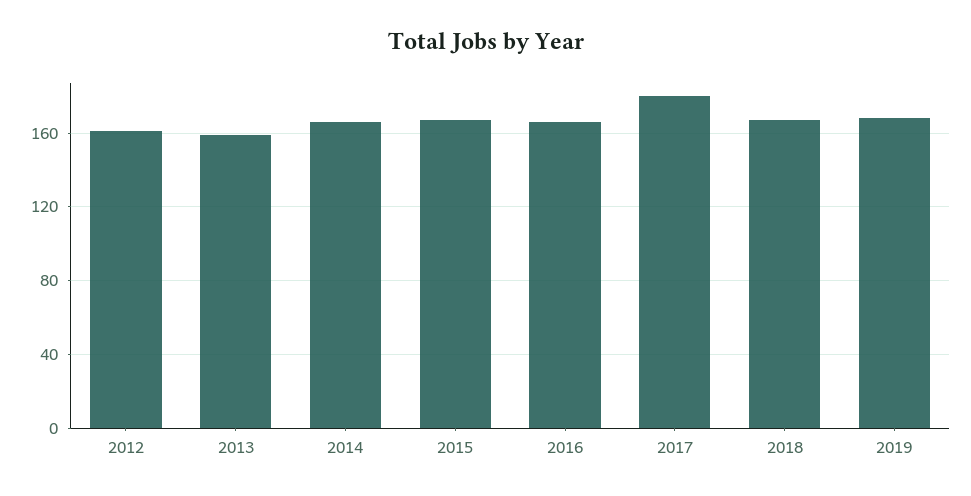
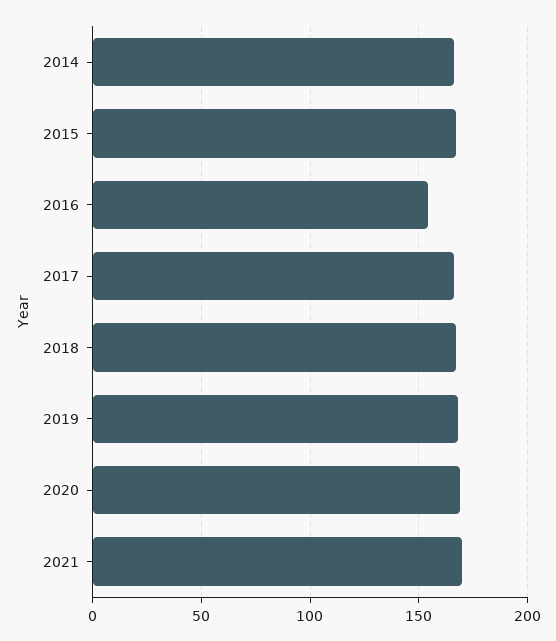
2012: 160 -> none
2013: 160 -> none
2016: 165 -> 155
2017: 180 -> 165
2020: none -> 170
2021: none -> 170

